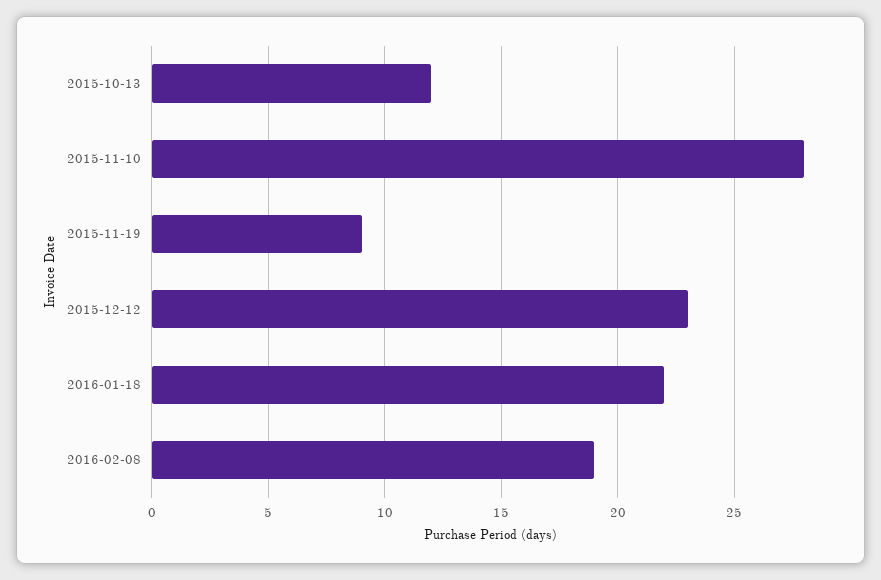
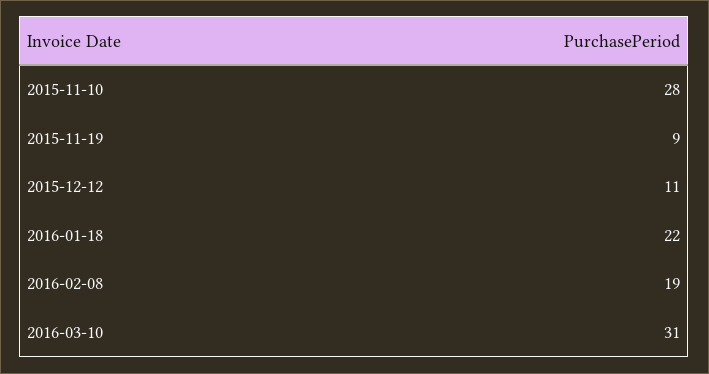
2015-10-13: 12 -> none
2015-12-12: 23 -> 11
2016-03-10: none -> 31

